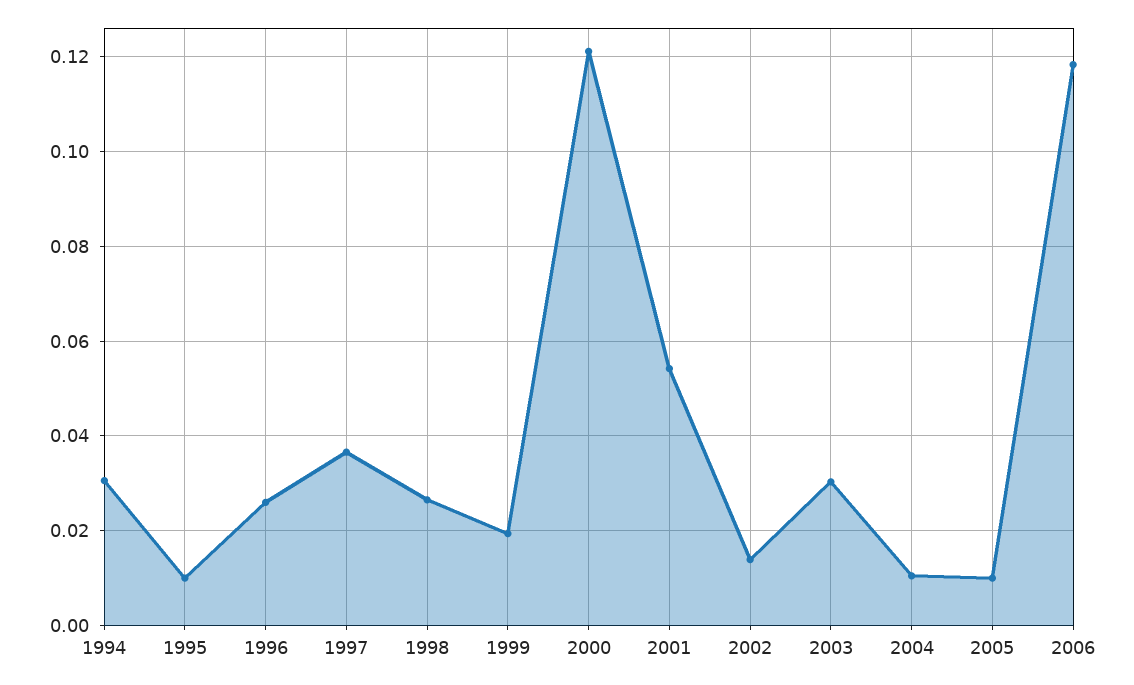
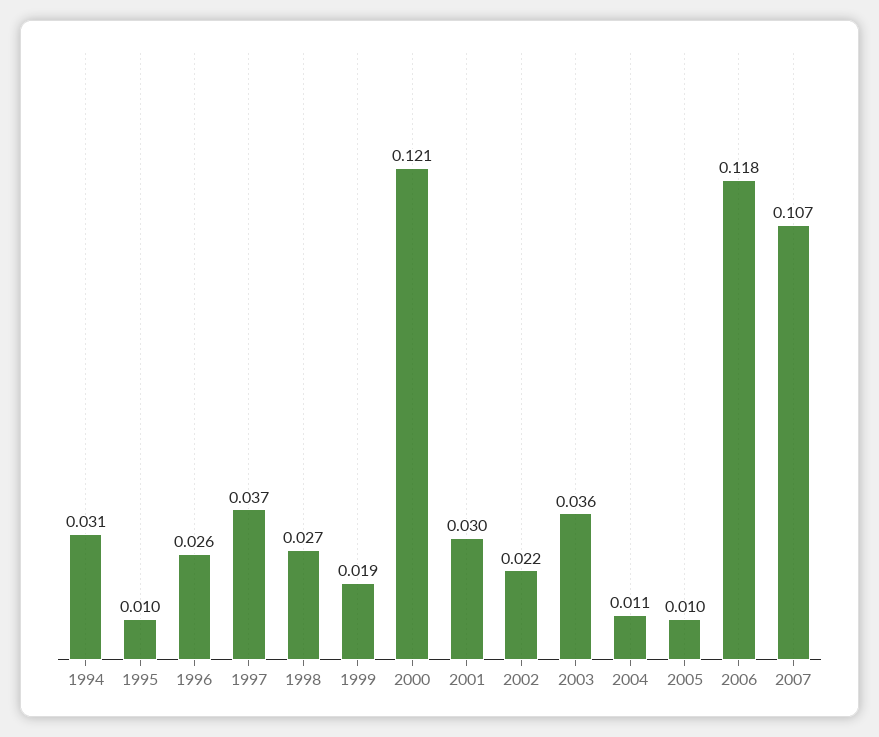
2001: 0.054 -> 0.03
2002: 0.014 -> 0.022
2003: 0.03 -> 0.036
2007: none -> 0.107

